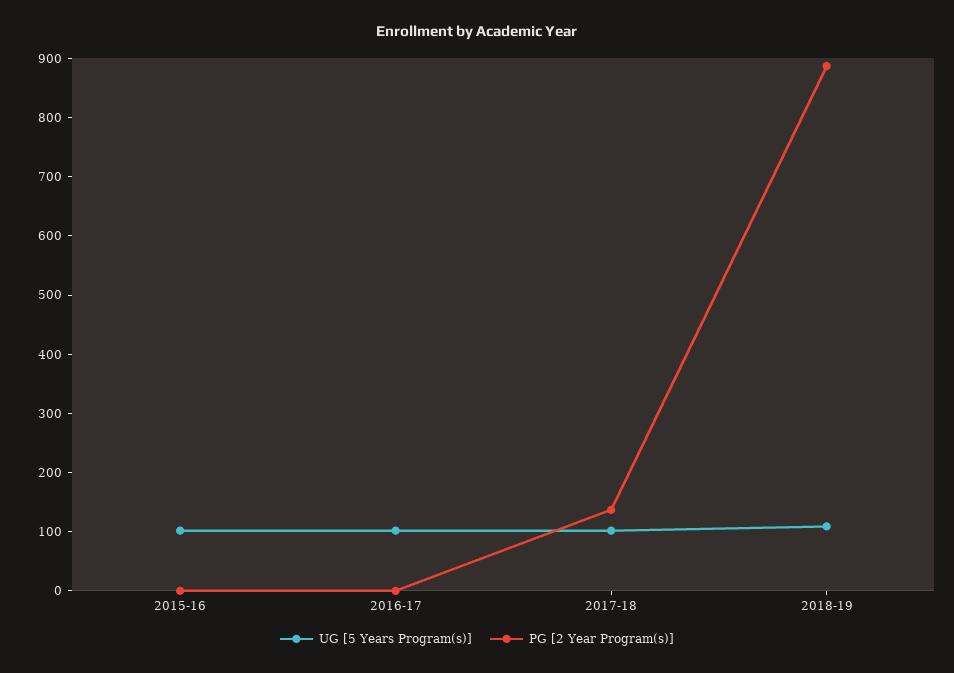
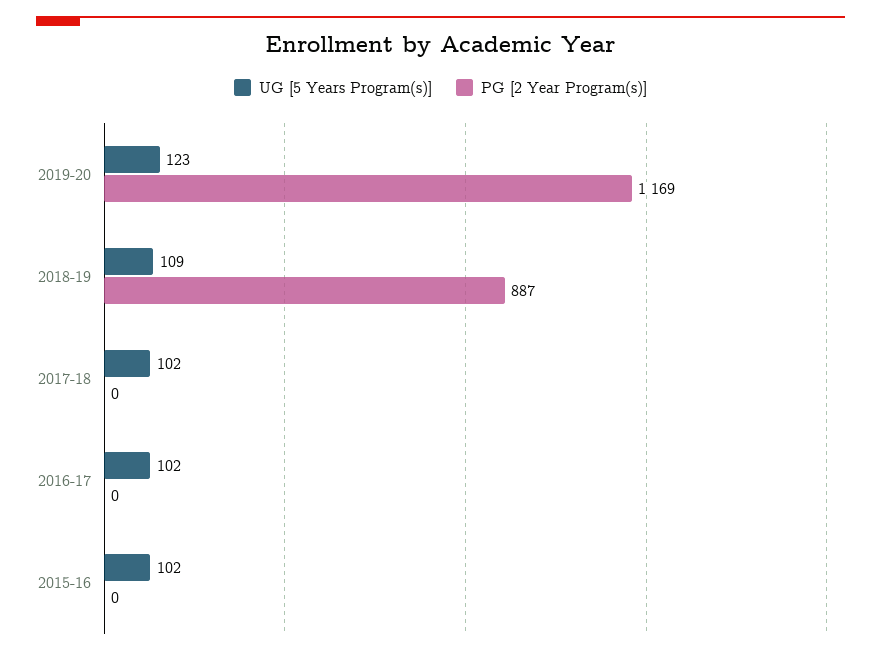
PG [2 Year Program(s)], 2017-18: 140 -> 0
UG [5 Years Program(s)], 2019-20: none -> 123
PG [2 Year Program(s)], 2019-20: none -> 1169

